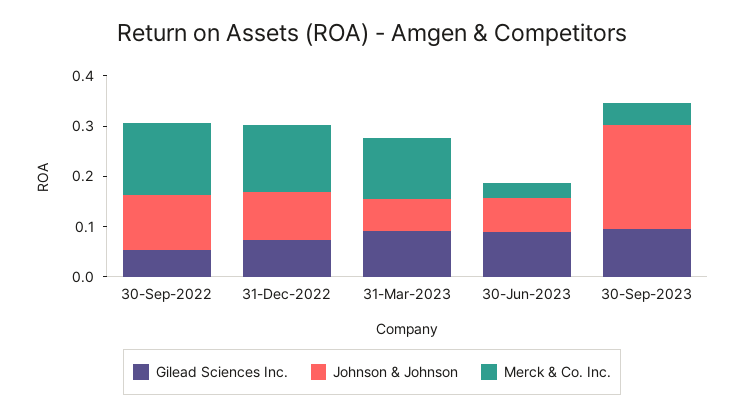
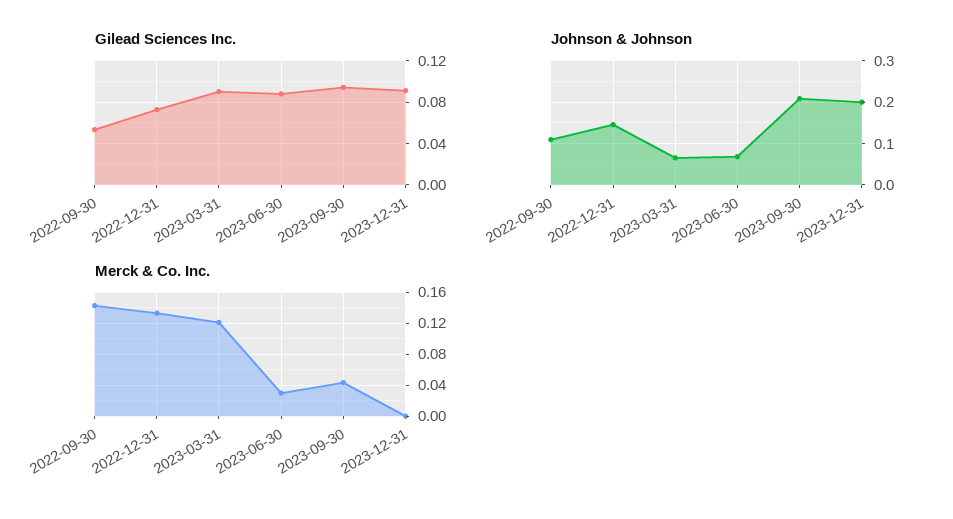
Johnson & Johnson, 31-Dec-2022: 0.1 -> 0.14
Gilead Sciences Inc., 2023-12-31: none -> 0.09
Johnson & Johnson, 2023-12-31: none -> 0.2
Merck & Co. Inc., 2023-12-31: none -> 0

